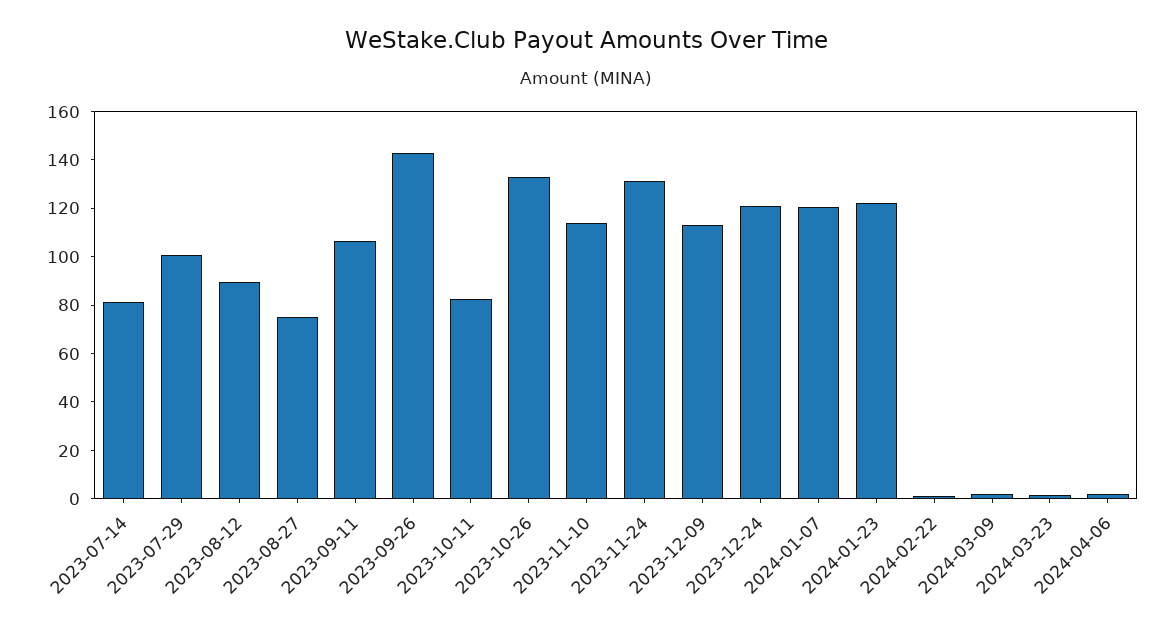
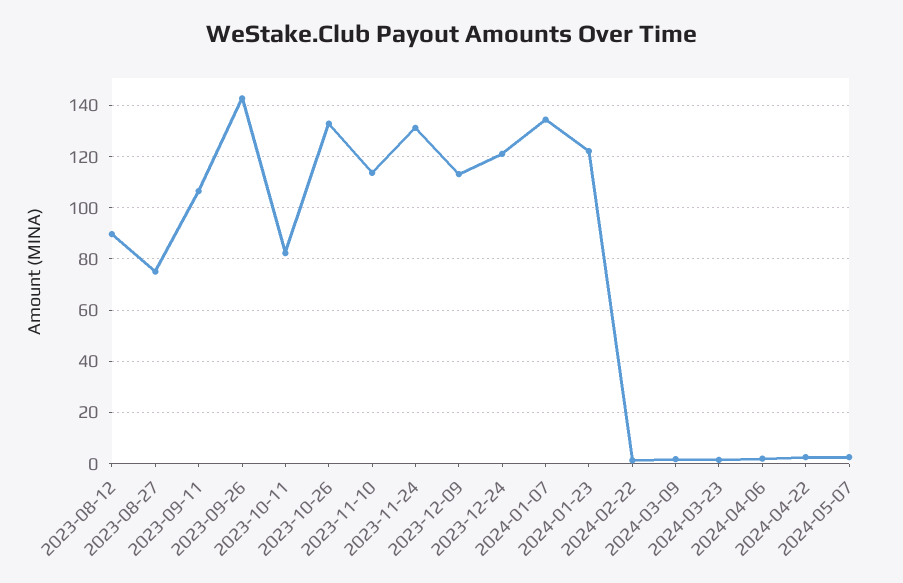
2023-07-14: 80 -> none
2023-07-29: 100 -> none
2024-01-07: 120 -> 135
2024-04-22: none -> 2.5
2024-05-07: none -> 2.5

